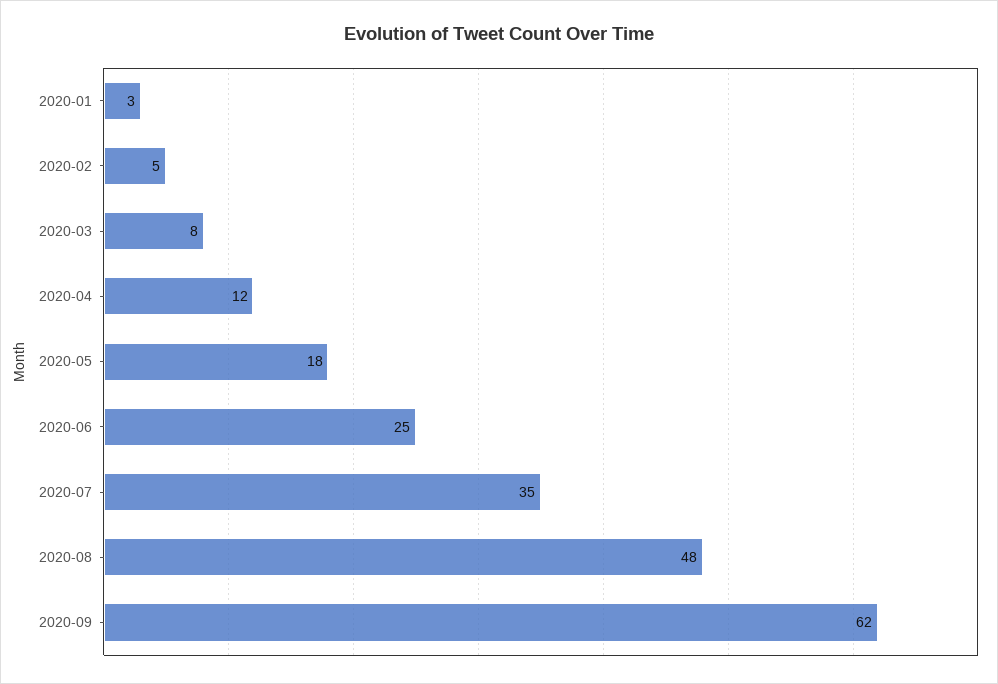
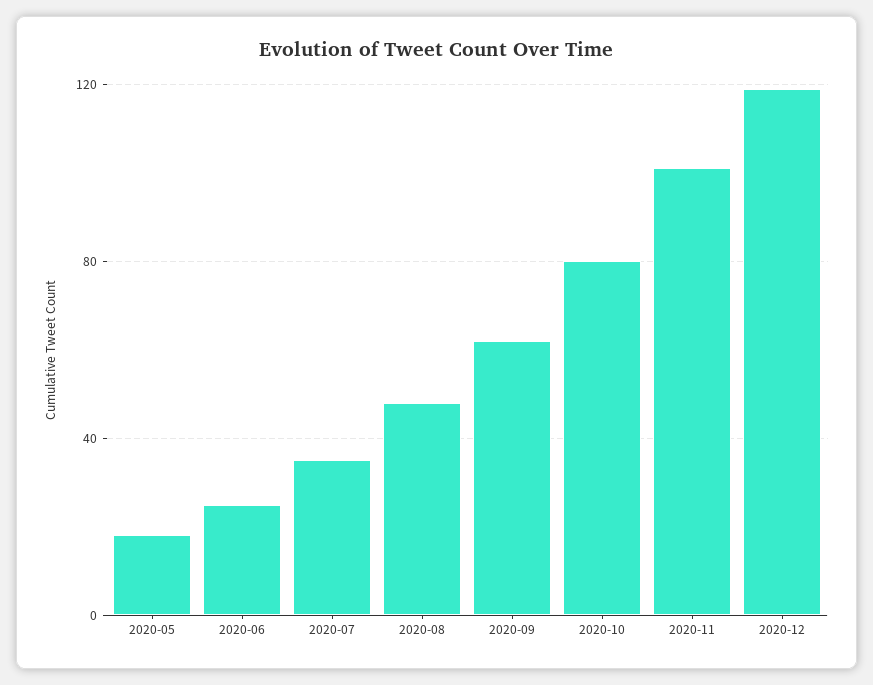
2020-01: 3 -> none
2020-02: 5 -> none
2020-03: 8 -> none
2020-04: 12 -> none
2020-10: none -> 80
2020-11: none -> 100
2020-12: none -> 120

